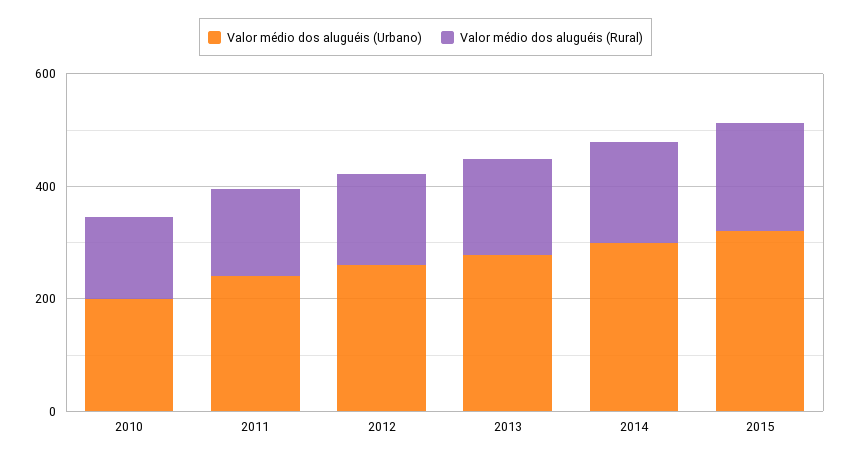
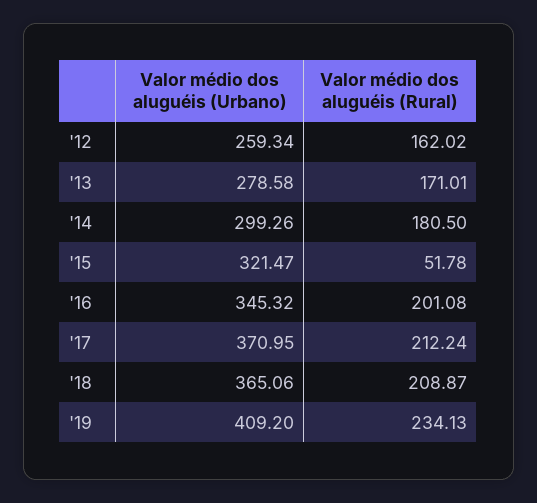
Valor médio dos aluguéis (Urbano), 2010: 200 -> none
Valor médio dos aluguéis (Rural), 2010: 150 -> none
Valor médio dos aluguéis (Urbano), 2011: 250 -> none
Valor médio dos aluguéis (Rural), 2011: 150 -> none
Valor médio dos aluguéis (Rural), 2015: 200 -> 51.78
Valor médio dos aluguéis (Urbano), '16: none -> 345.32
Valor médio dos aluguéis (Rural), '16: none -> 201.08
Valor médio dos aluguéis (Urbano), '17: none -> 370.95
Valor médio dos aluguéis (Rural), '17: none -> 212.24
Valor médio dos aluguéis (Urbano), '18: none -> 365.06
Valor médio dos aluguéis (Rural), '18: none -> 208.87
Valor médio dos aluguéis (Urbano), '19: none -> 409.2
Valor médio dos aluguéis (Rural), '19: none -> 234.13

